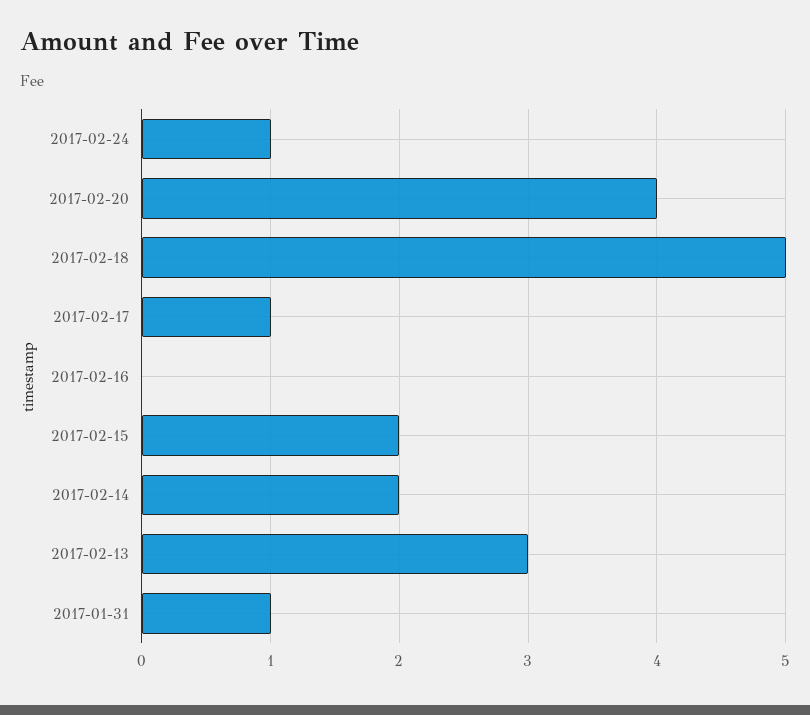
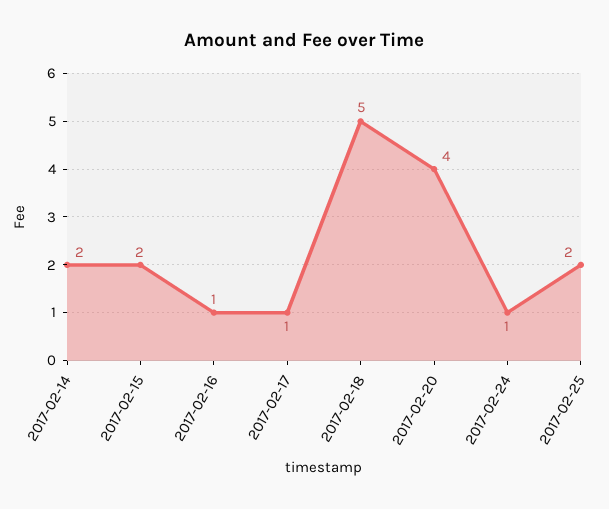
2017-02-16: 0 -> 1
2017-02-13: 3 -> none
2017-01-31: 1 -> none
2017-02-25: none -> 2

